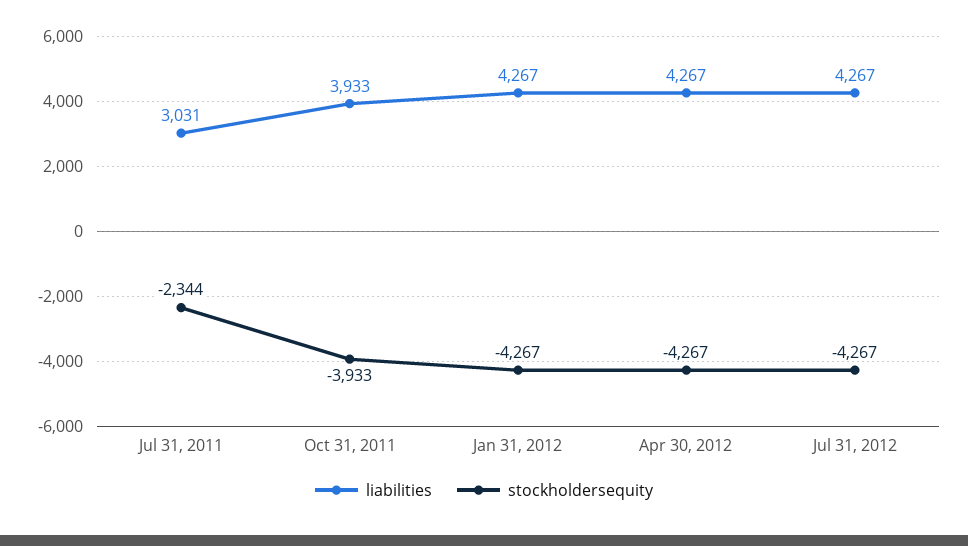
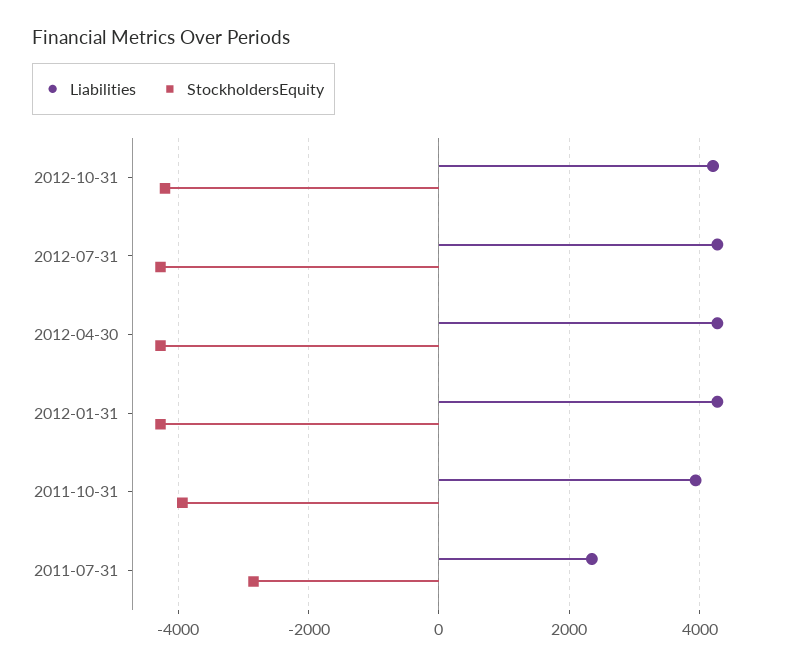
liabilities, Jul 31, 2011: 3031 -> 2400
stockholdersequity, Jul 31, 2011: -2344 -> -2800
liabilities, 2012-10-31: none -> 4200
stockholdersequity, 2012-10-31: none -> -4200

